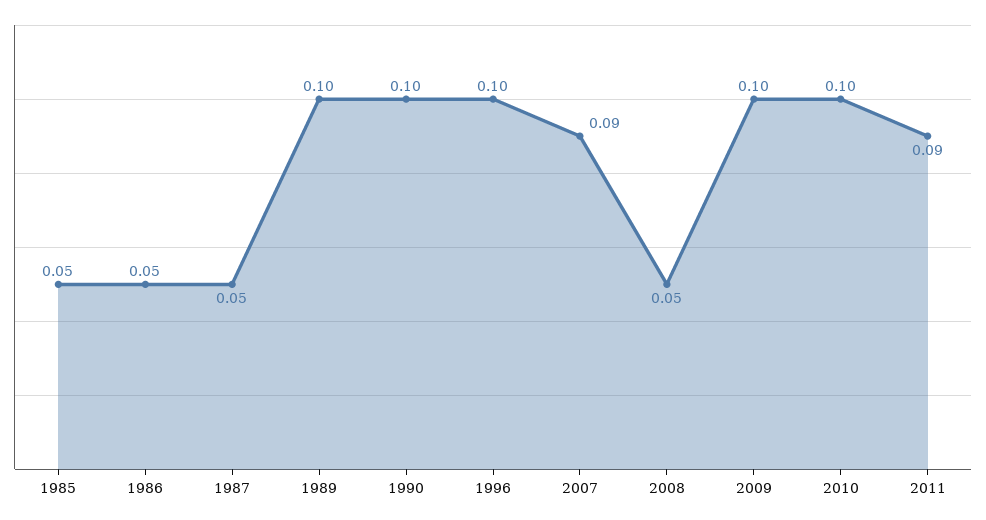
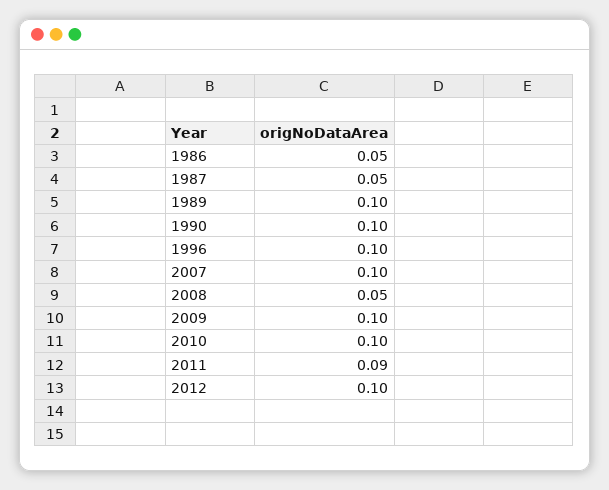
1985: 0.05 -> none
2007: 0.09 -> 0.1
2012: none -> 0.1

